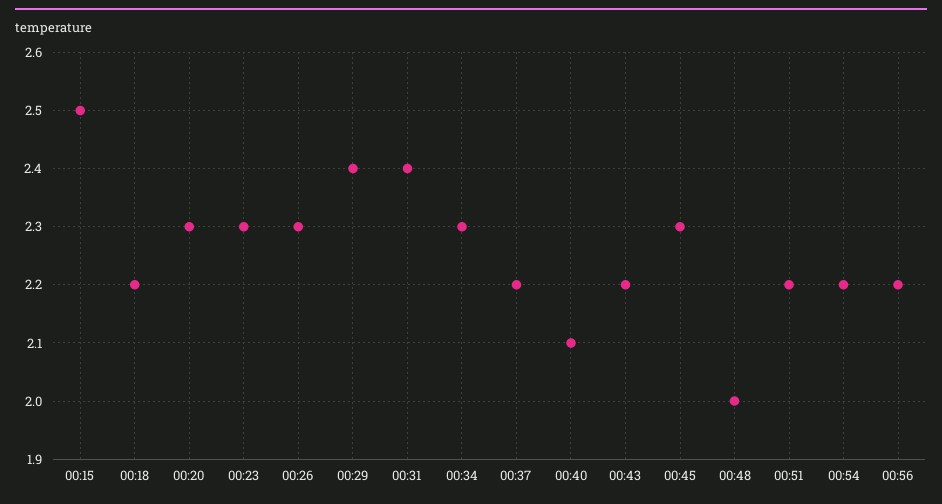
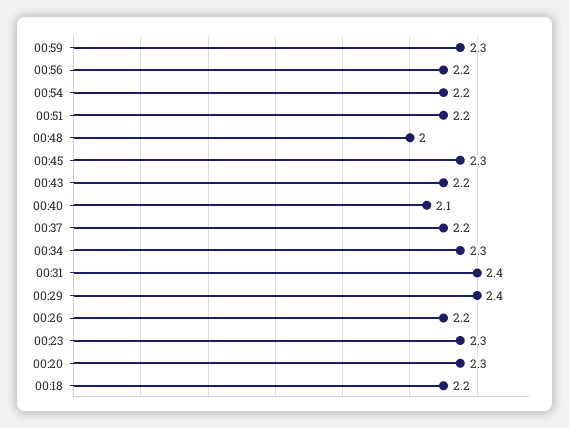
00:15: 2.5 -> none
00:26: 2.3 -> 2.2
00:59: none -> 2.3

